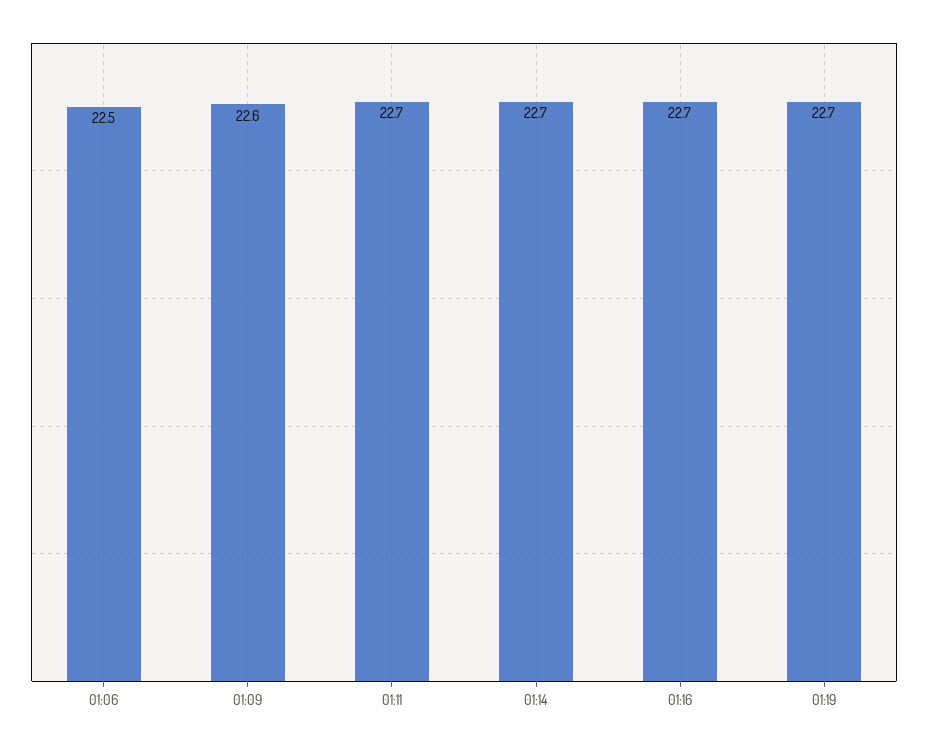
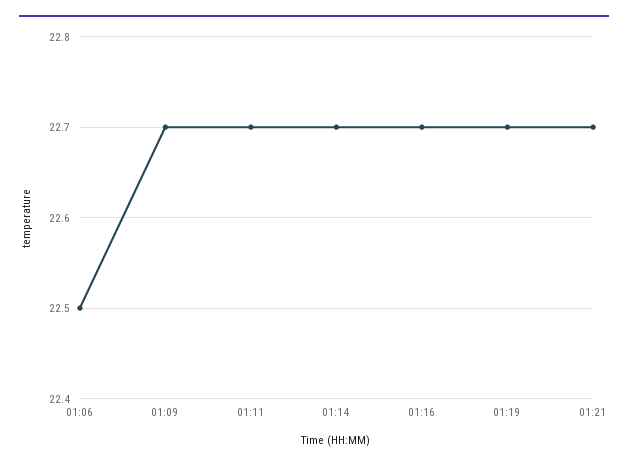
01:09: 22.6 -> 22.7
01:21: none -> 22.7

